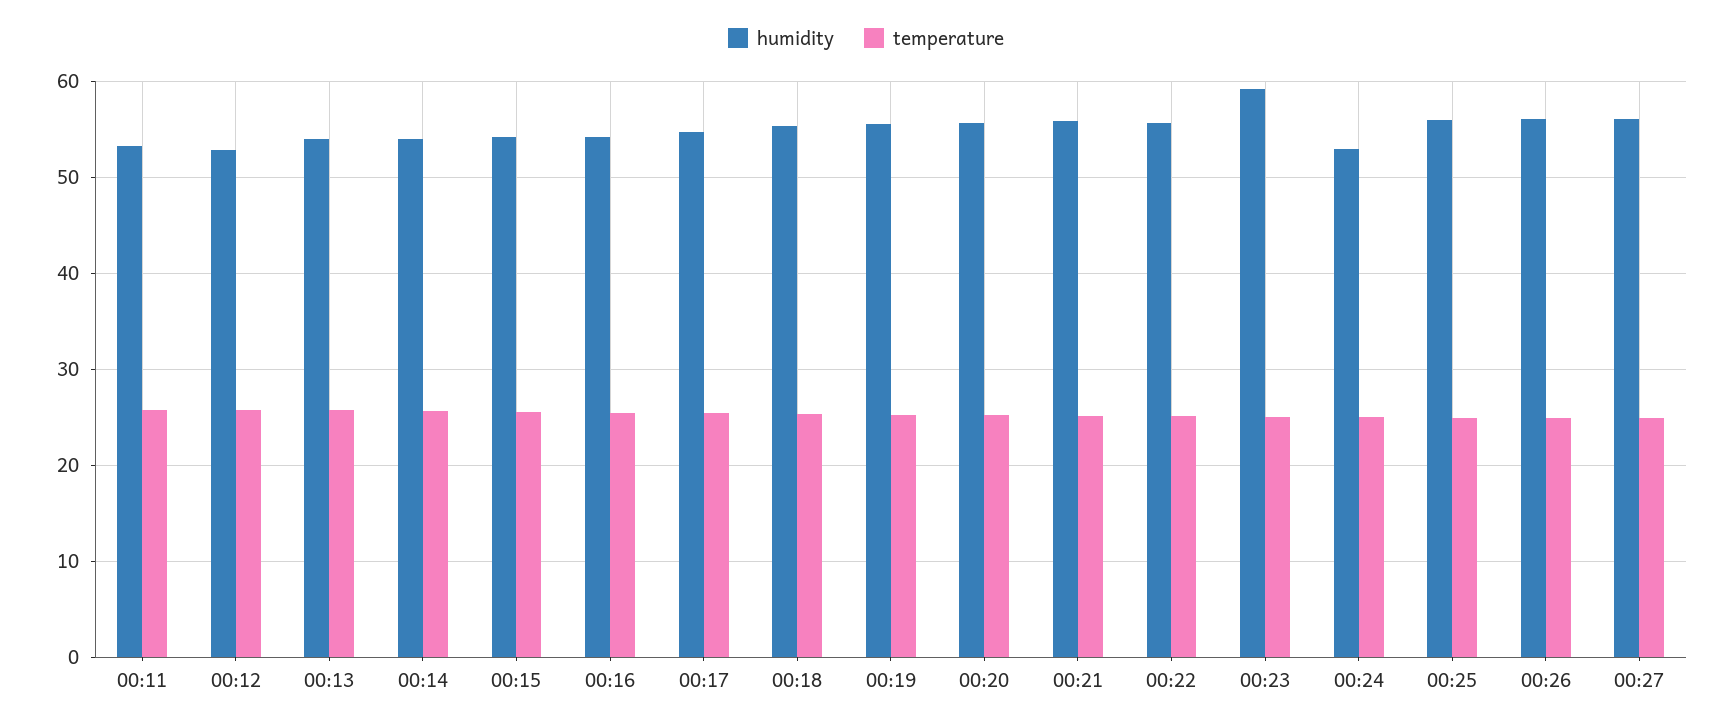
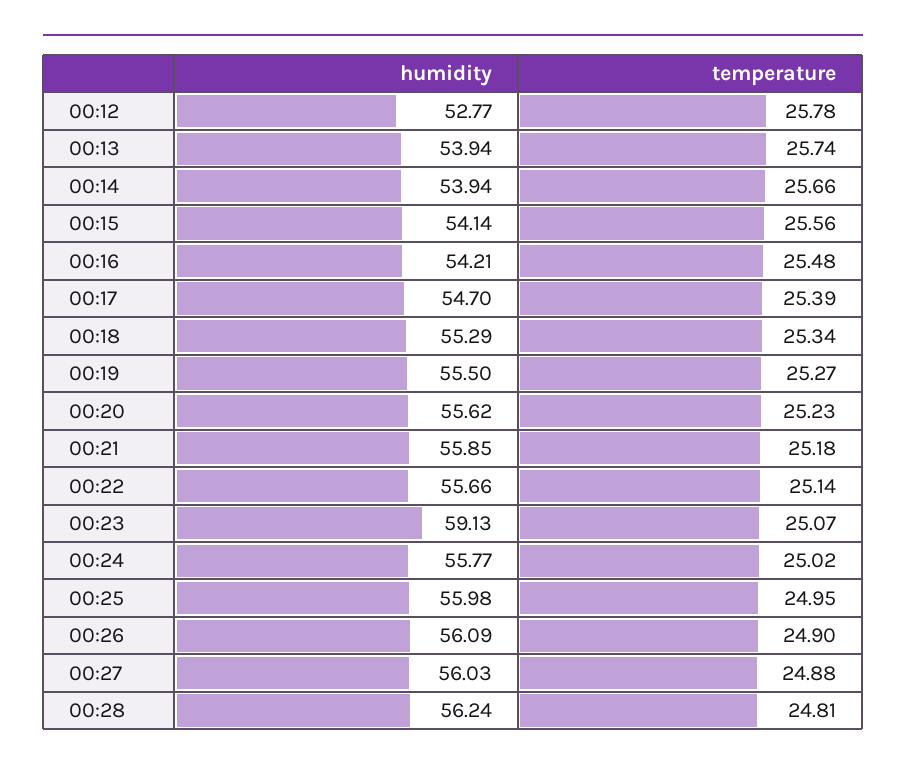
humidity, 00:11: 53 -> none
temperature, 00:11: 26 -> none
humidity, 00:24: 53 -> 55.77
humidity, 00:28: none -> 56.24
temperature, 00:28: none -> 24.81

